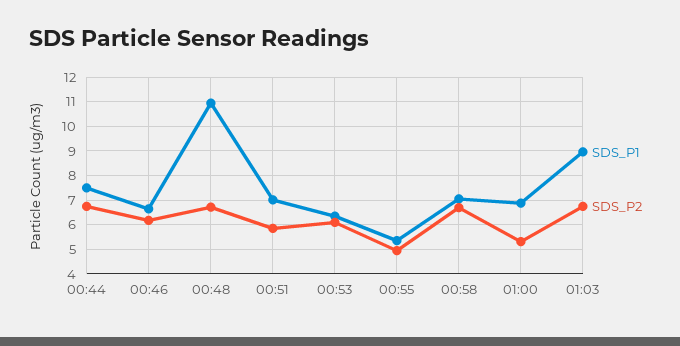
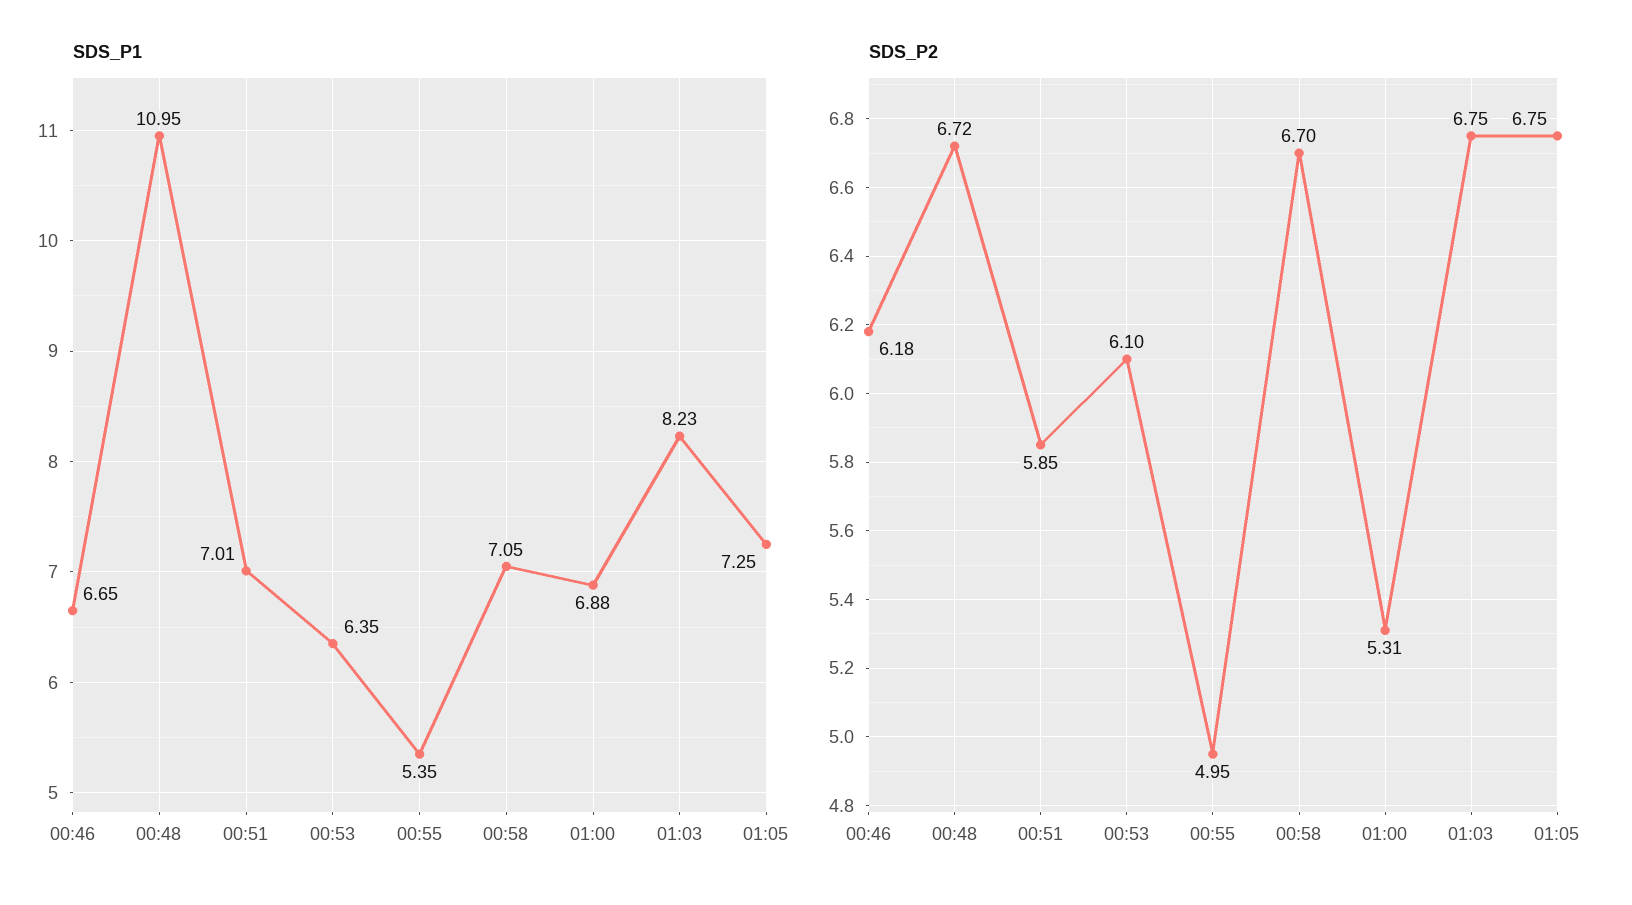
SDS_P1, 00:44: 7.5 -> none
SDS_P2, 00:44: 6.75 -> none
SDS_P1, 01:03: 9 -> 8.23
SDS_P1, 01:05: none -> 7.25
SDS_P2, 01:05: none -> 6.75

